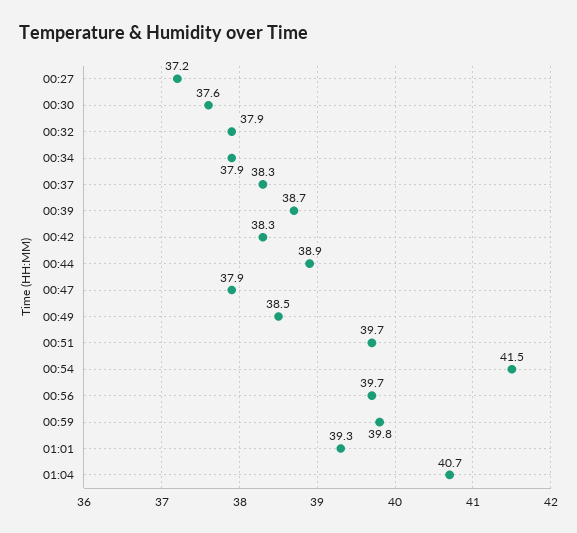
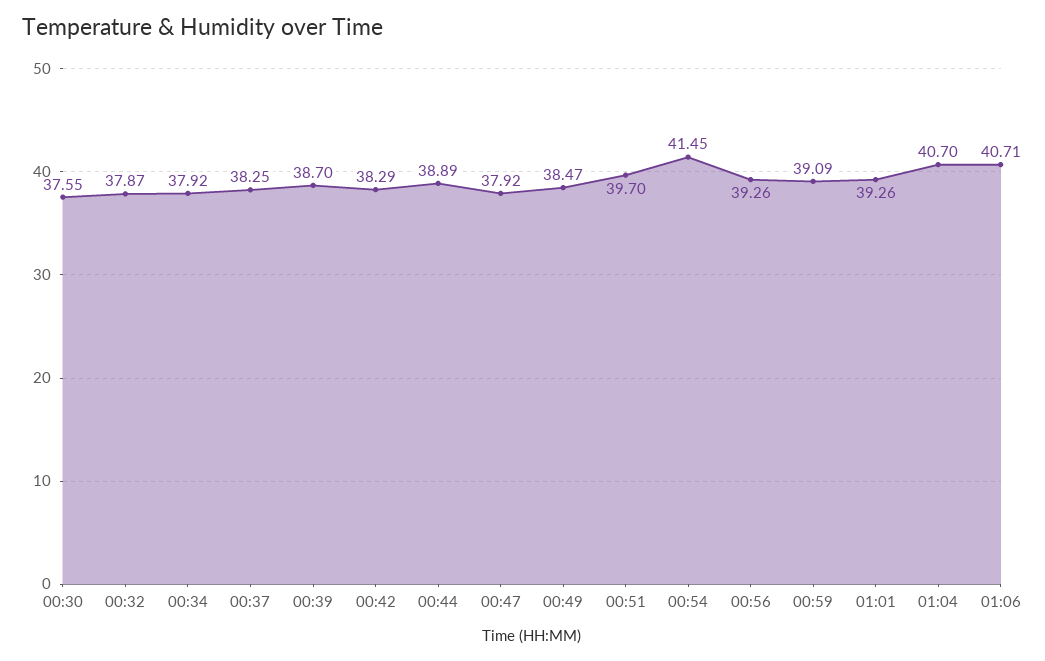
00:27: 37.2 -> none
00:56: 39.7 -> 39.26
00:59: 39.8 -> 39.09
01:06: none -> 40.71

